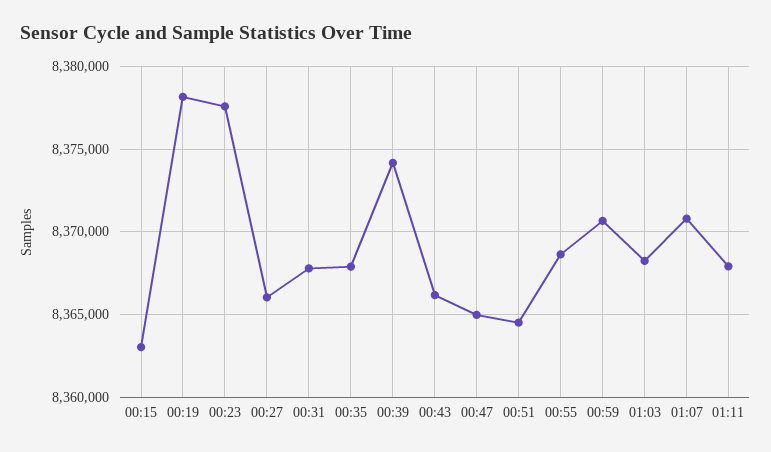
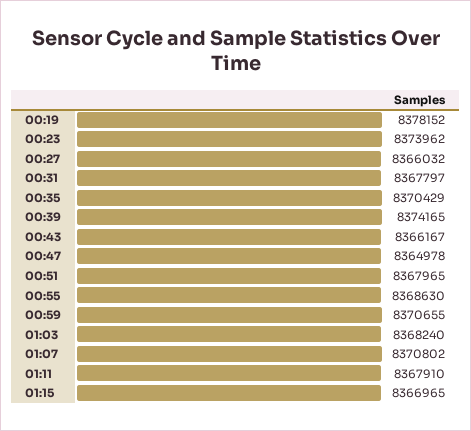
00:15: 8363000 -> none
00:23: 8377500 -> 8373962
00:35: 8368000 -> 8370429
00:51: 8364500 -> 8367965
01:15: none -> 8366965

